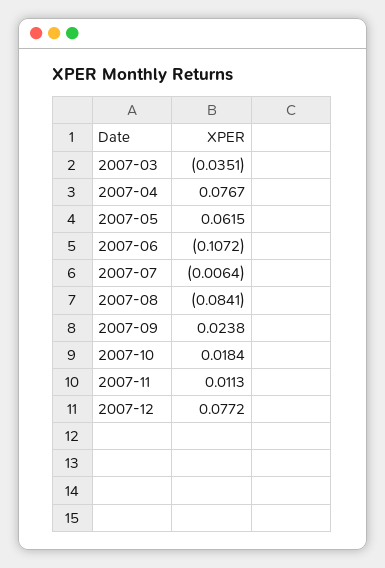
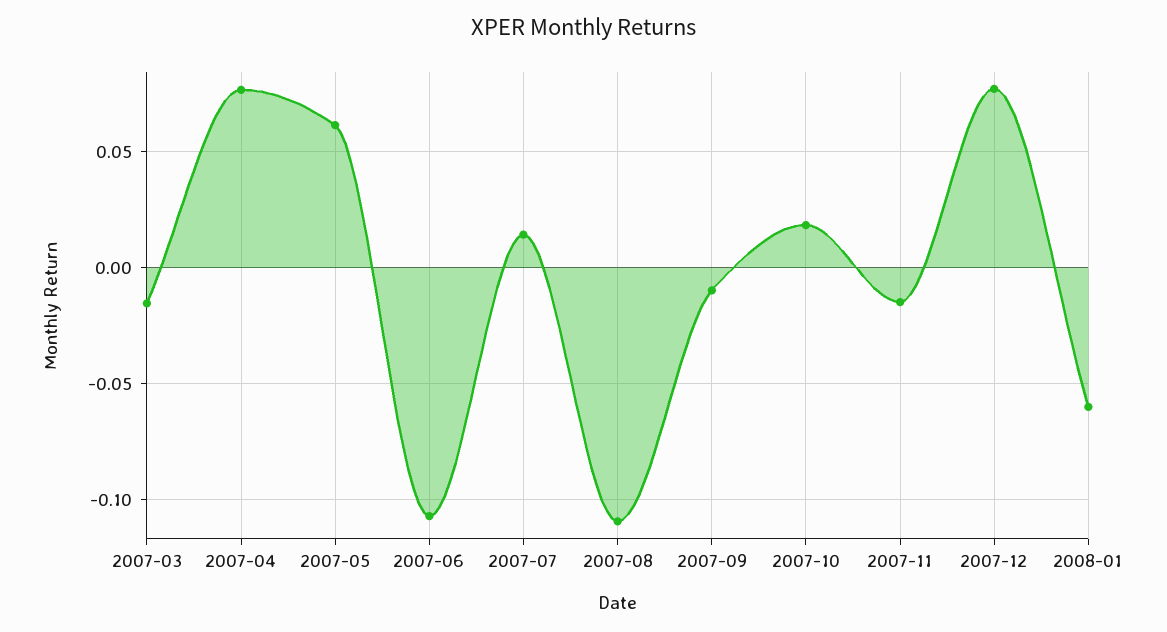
2007-03: -0.0351 -> -0.015
2007-07: -0.0064 -> 0.015
2007-08: -0.0841 -> -0.11
2007-09: 0.0238 -> -0.01
2007-11: 0.0113 -> -0.015
2008-01: none -> -0.06

